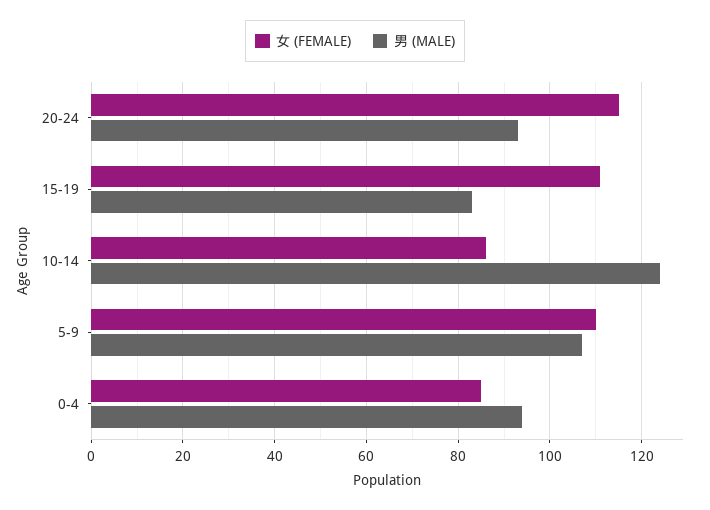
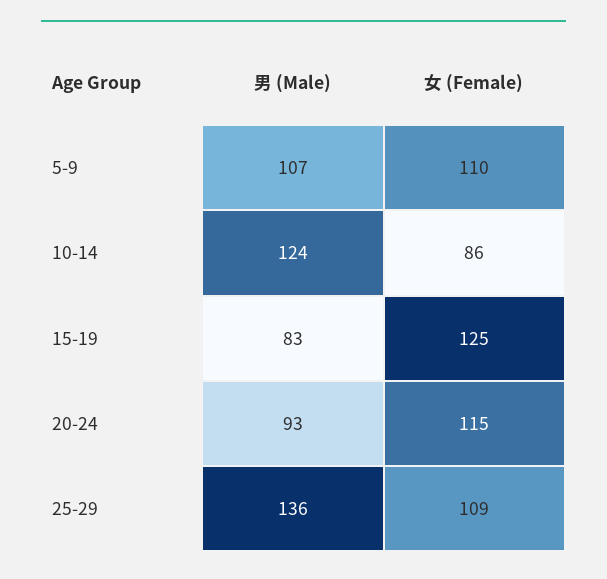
女 (FEMALE), 15-19: 110 -> 125
女 (FEMALE), 0-4: 85 -> none
男 (MALE), 0-4: 95 -> none
男 (MALE), 25-29: none -> 136
女 (FEMALE), 25-29: none -> 109

